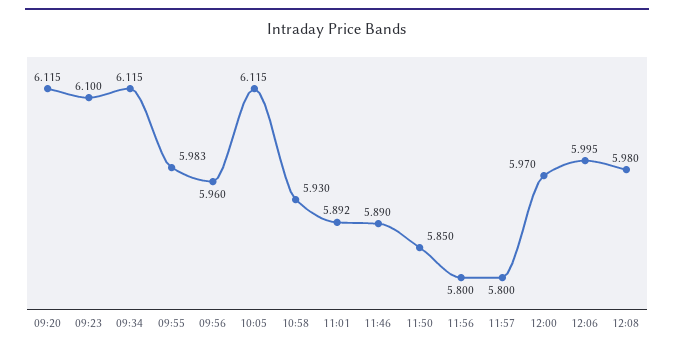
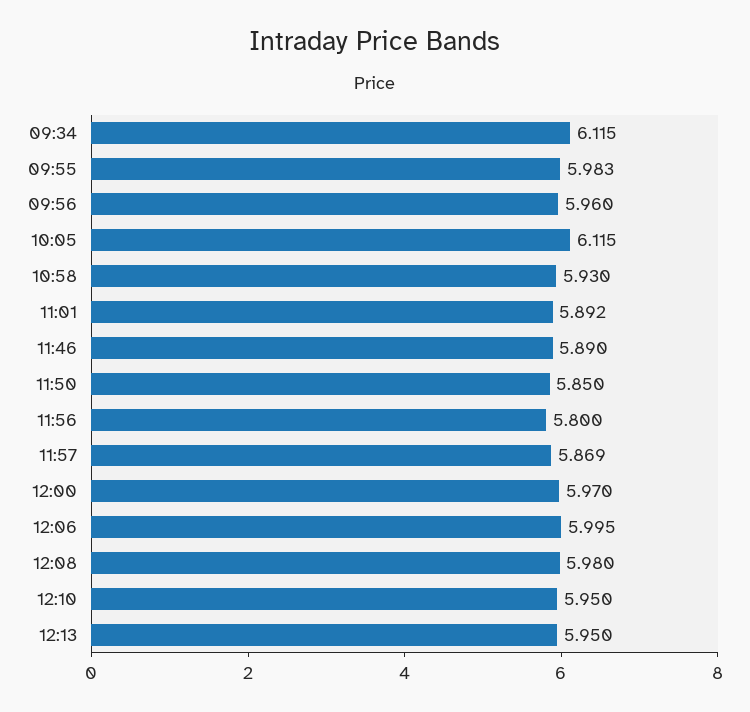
09:20: 6.115 -> none
09:23: 6.1 -> none
11:57: 5.8 -> 5.869
12:10: none -> 5.95
12:13: none -> 5.95

